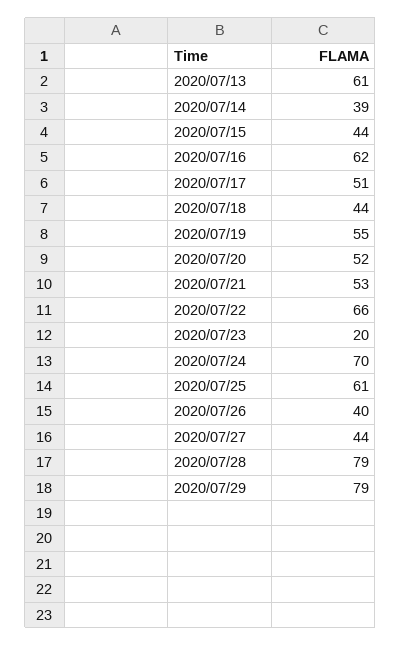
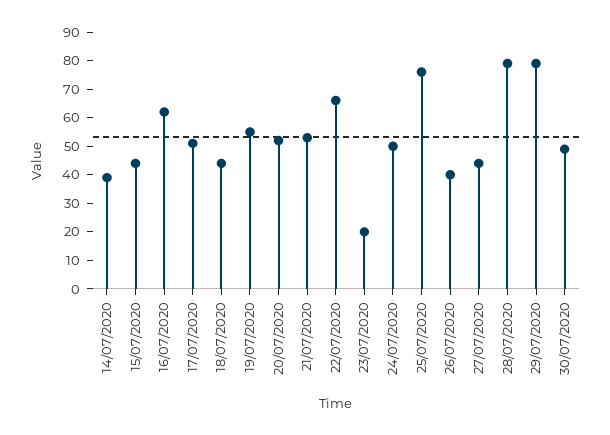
2020/07/13: 61 -> none
2020/07/24: 70 -> 50
2020/07/25: 61 -> 75
30/07/2020: none -> 50

